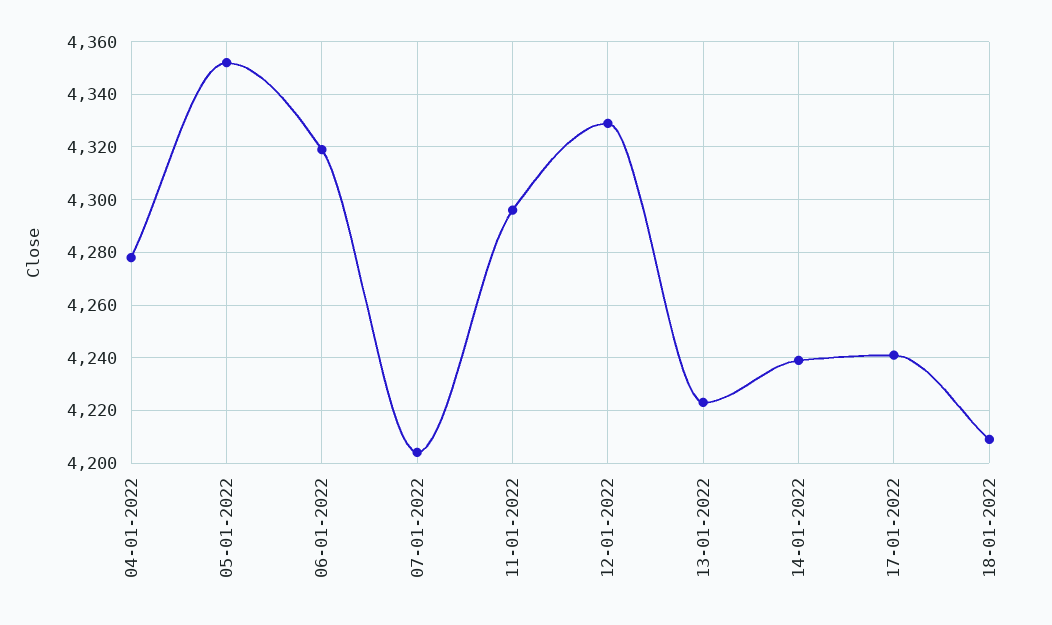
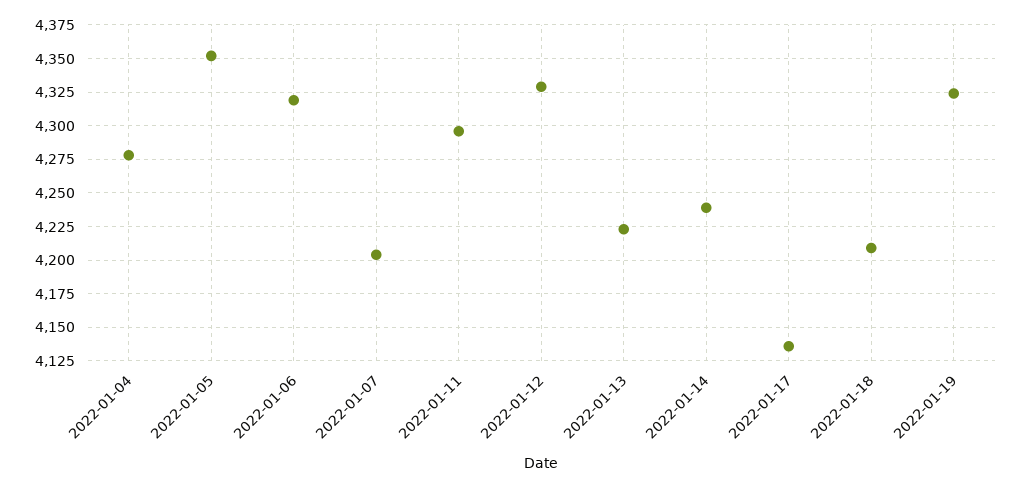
17-01-2022: 4240 -> 4135
2022-01-19: none -> 4325

